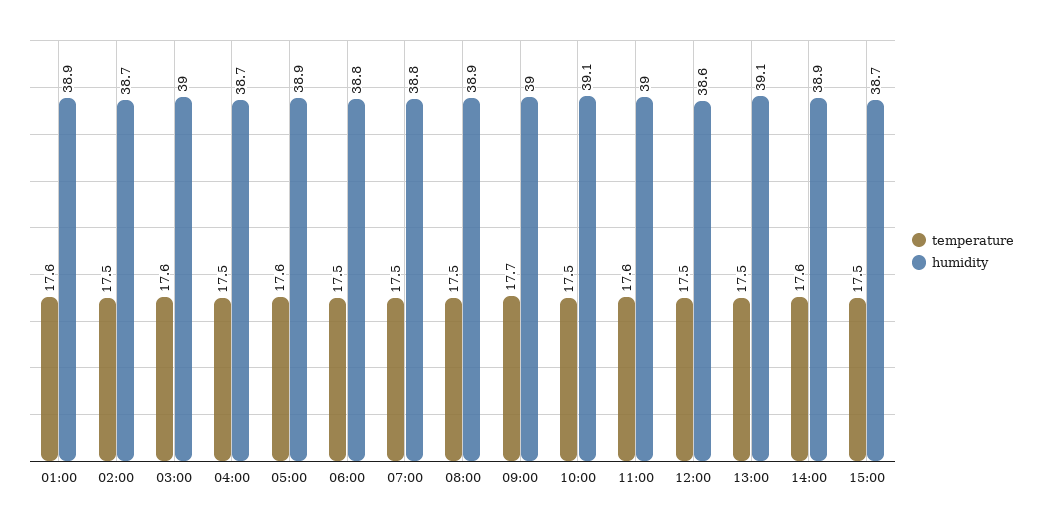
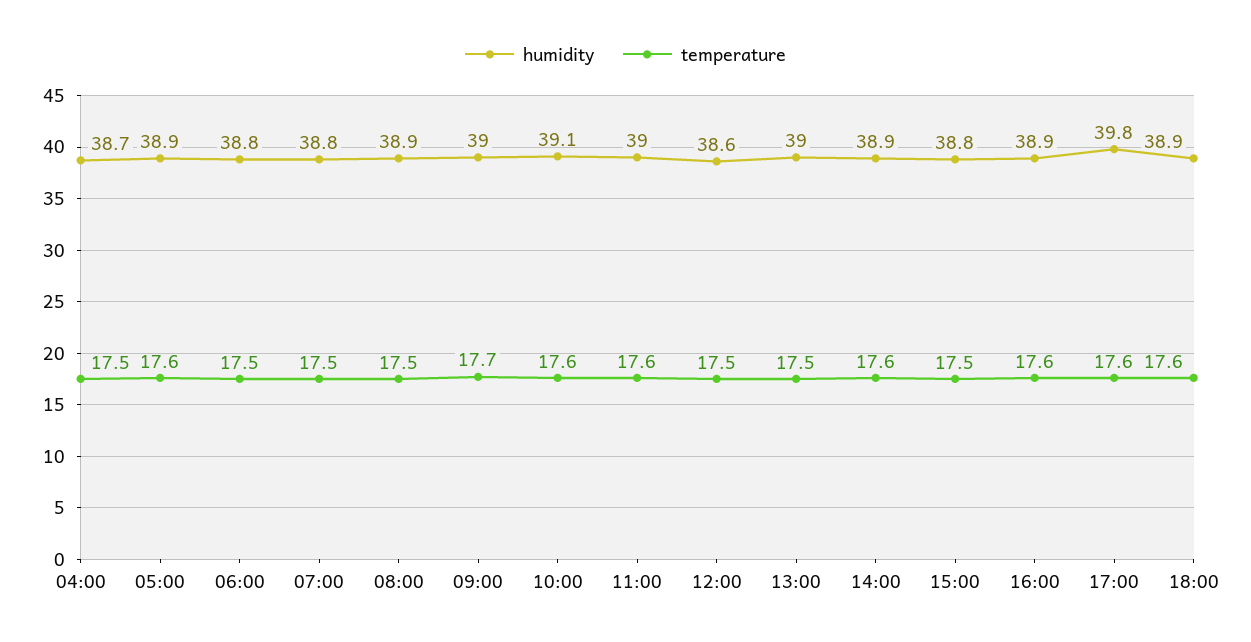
temperature, 01:00: 17.6 -> none
humidity, 01:00: 38.9 -> none
temperature, 02:00: 17.5 -> none
humidity, 02:00: 38.7 -> none
temperature, 03:00: 17.6 -> none
humidity, 03:00: 39 -> none
temperature, 10:00: 17.5 -> 17.6
humidity, 13:00: 39.1 -> 39
humidity, 15:00: 38.7 -> 38.8
humidity, 16:00: none -> 38.9
temperature, 16:00: none -> 17.6
humidity, 17:00: none -> 39.8
temperature, 17:00: none -> 17.6
humidity, 18:00: none -> 38.9
temperature, 18:00: none -> 17.6

